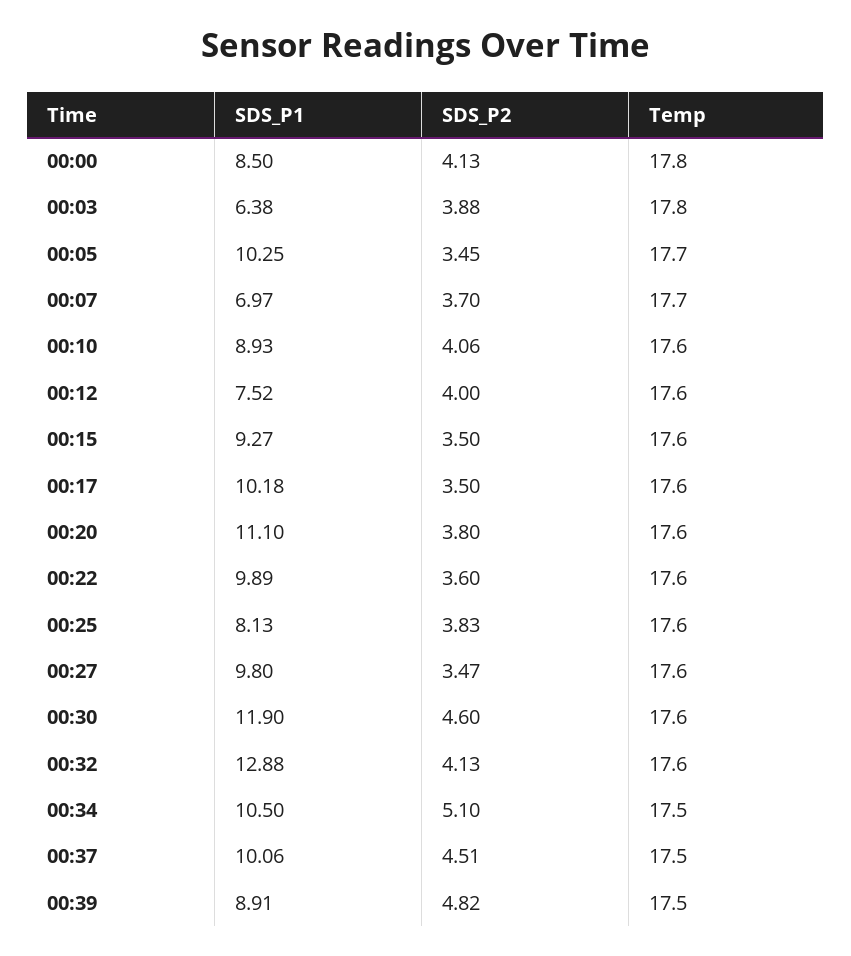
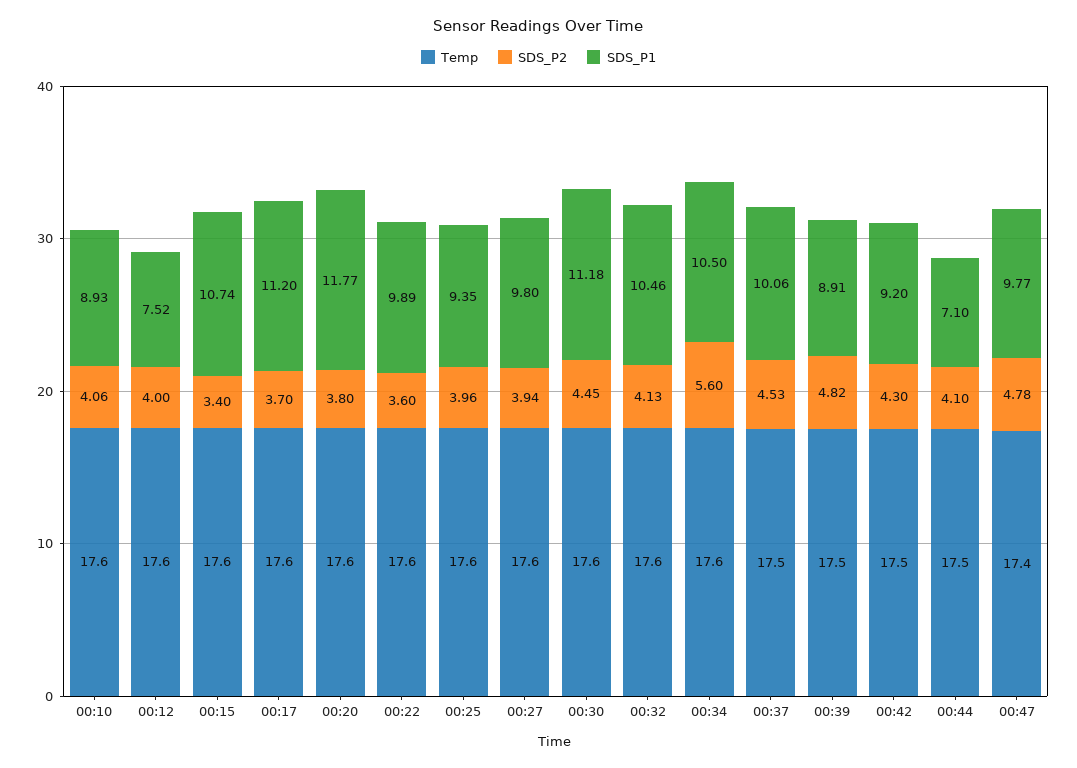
SDS_P1, 00:00: 8.5 -> none
SDS_P2, 00:00: 4.13 -> none
Temp, 00:00: 17.8 -> none
SDS_P1, 00:03: 6.38 -> none
SDS_P2, 00:03: 3.88 -> none
Temp, 00:03: 17.8 -> none
SDS_P1, 00:05: 10.25 -> none
SDS_P2, 00:05: 3.45 -> none
Temp, 00:05: 17.7 -> none
SDS_P1, 00:07: 6.97 -> none
SDS_P2, 00:07: 3.7 -> none
Temp, 00:07: 17.7 -> none
SDS_P1, 00:15: 9.27 -> 10.74
SDS_P2, 00:15: 3.5 -> 3.4
SDS_P1, 00:17: 10.18 -> 11.2
SDS_P2, 00:17: 3.5 -> 3.7
SDS_P1, 00:20: 11.1 -> 11.77
SDS_P1, 00:25: 8.13 -> 9.35
SDS_P2, 00:25: 3.83 -> 3.96
SDS_P2, 00:27: 3.47 -> 3.94
SDS_P1, 00:30: 11.9 -> 11.18
SDS_P2, 00:30: 4.6 -> 4.45
SDS_P1, 00:32: 12.88 -> 10.46
SDS_P2, 00:34: 5.1 -> 5.6
Temp, 00:34: 17.5 -> 17.6
SDS_P2, 00:37: 4.51 -> 4.53
Temp, 00:42: none -> 17.5
SDS_P2, 00:42: none -> 4.3
SDS_P1, 00:42: none -> 9.2
Temp, 00:44: none -> 17.5
SDS_P2, 00:44: none -> 4.1
SDS_P1, 00:44: none -> 7.1
Temp, 00:47: none -> 17.4
SDS_P2, 00:47: none -> 4.78
SDS_P1, 00:47: none -> 9.77

